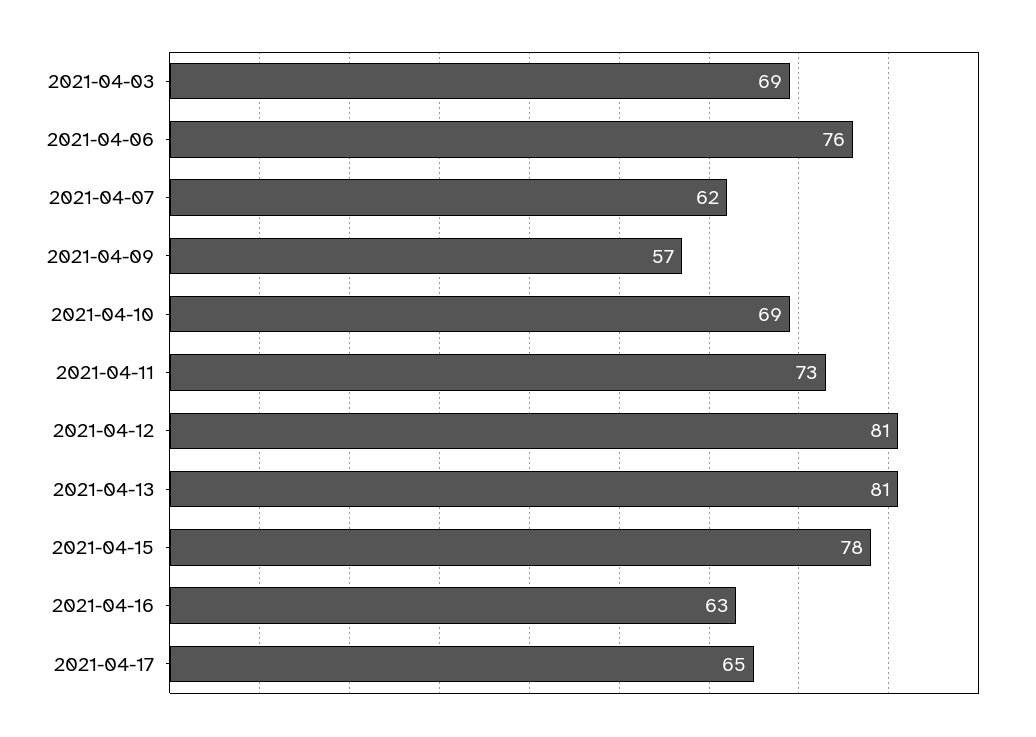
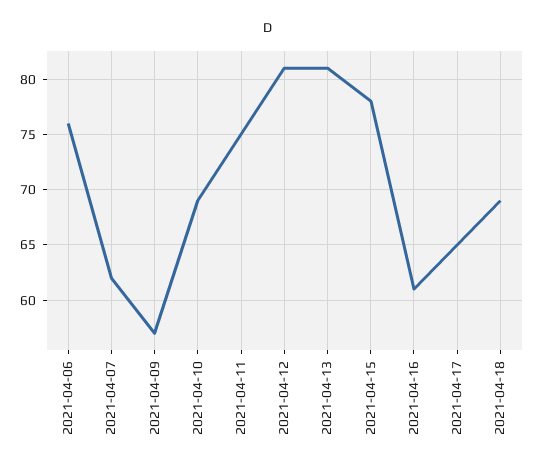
2021-04-03: 69 -> none
2021-04-11: 73 -> 75
2021-04-16: 63 -> 61
2021-04-18: none -> 69

